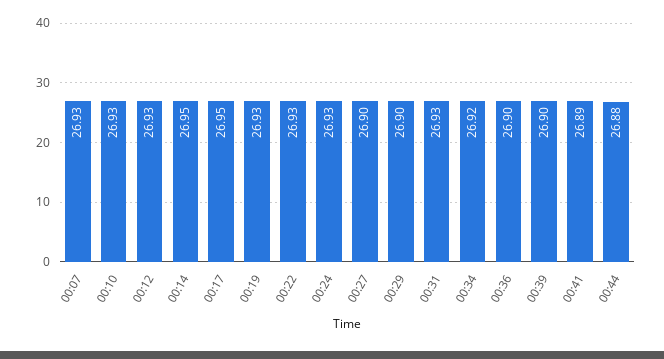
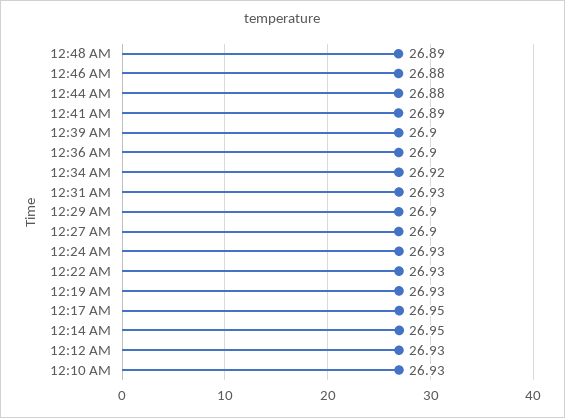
00:07: 26.93 -> none
12:48 AM: none -> 26.89
12:46 AM: none -> 26.88

